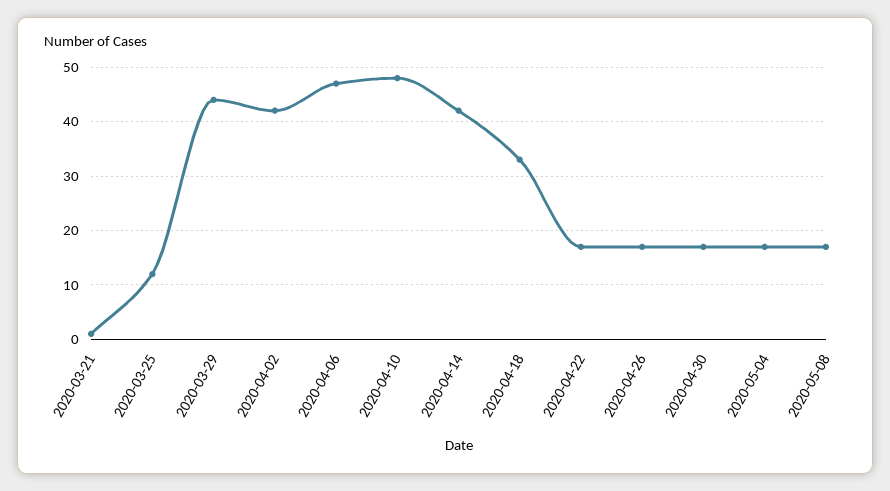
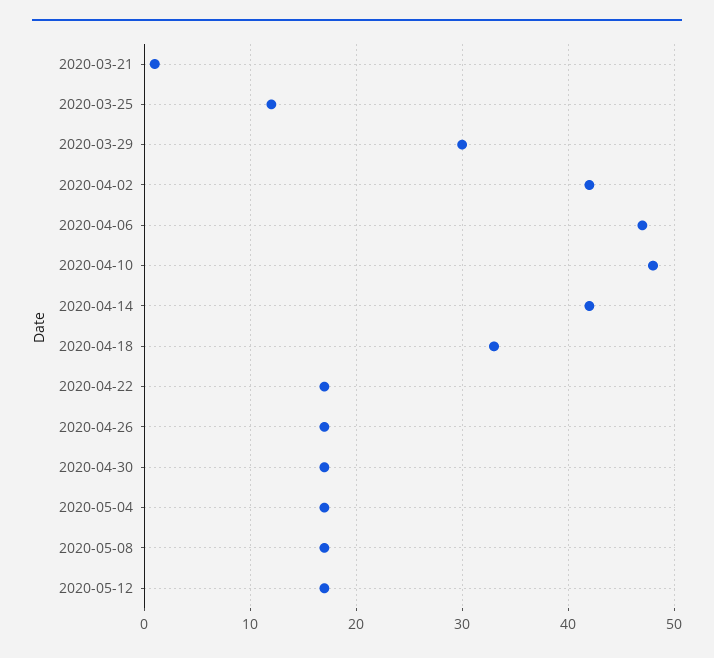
2020-03-29: 45 -> 30
2020-05-12: none -> 17

